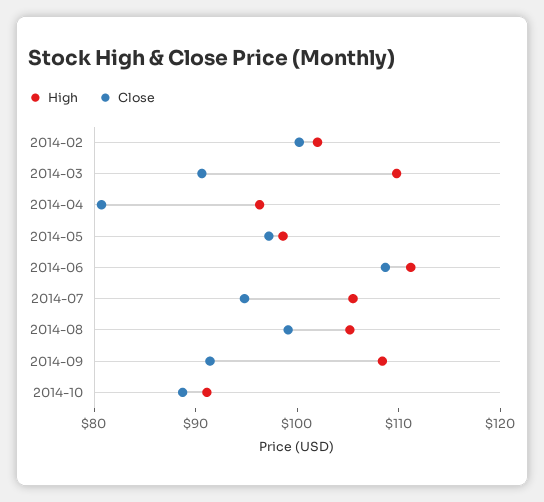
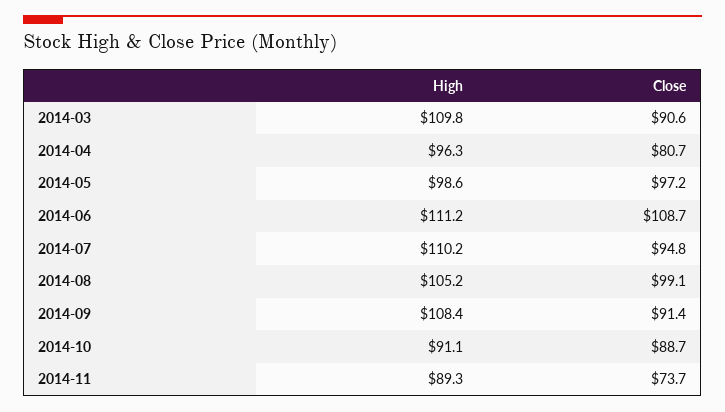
High, 2014-02: 102 -> none
Close, 2014-02: 100 -> none
High, 2014-07: 106 -> 110.2
High, 2014-11: none -> 89.3
Close, 2014-11: none -> 73.7

